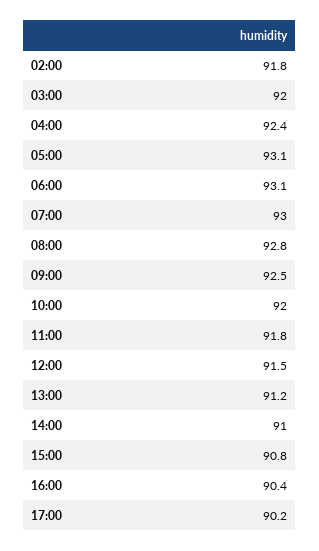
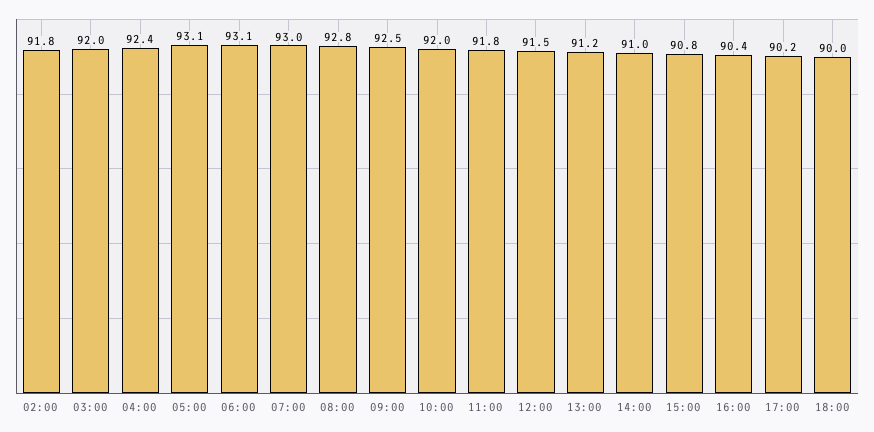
18:00: none -> 90

